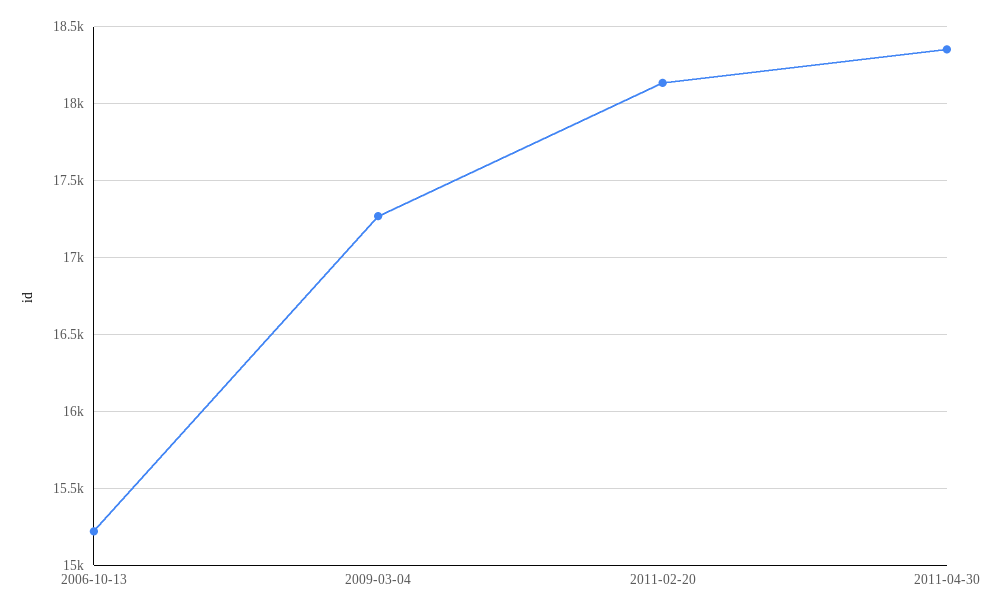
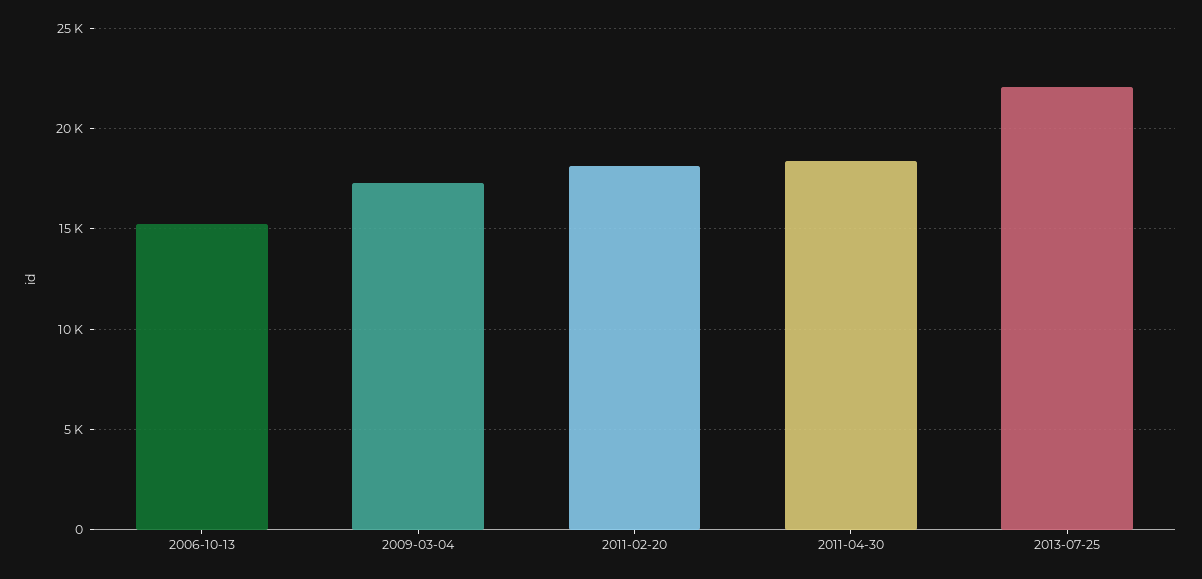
2013-07-25: none -> 22000

